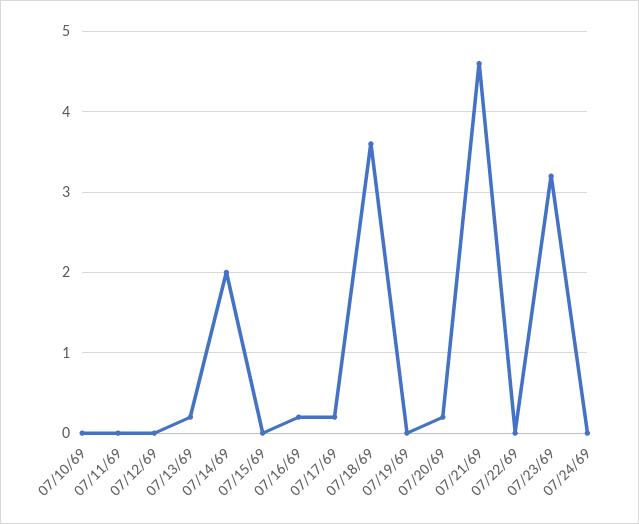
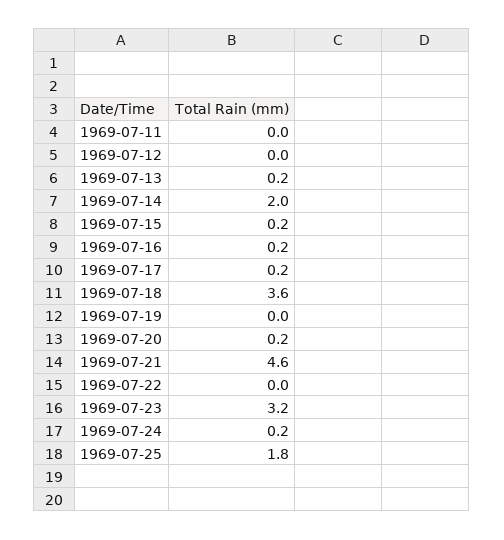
07/10/69: 0 -> none
07/15/69: 0 -> 0.2
07/24/69: 0 -> 0.2
1969-07-25: none -> 1.8

